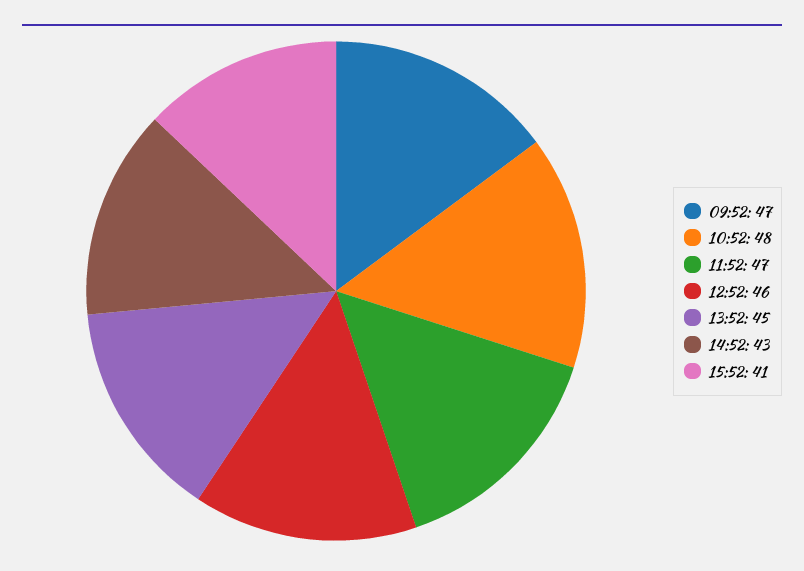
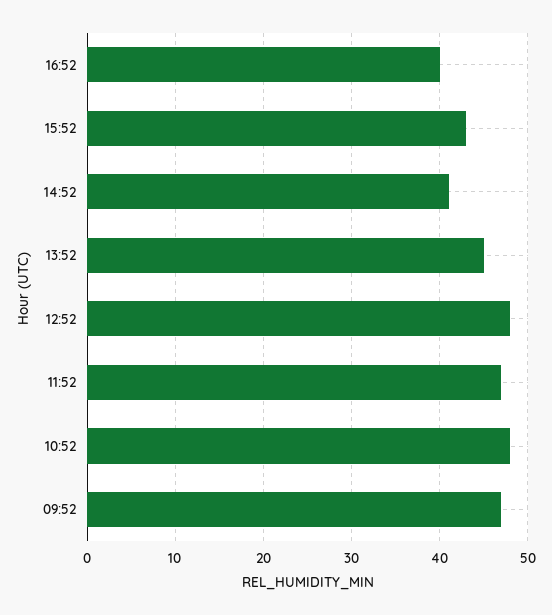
12:52: 46 -> 48
14:52: 43 -> 41
15:52: 41 -> 43
16:52: none -> 40

